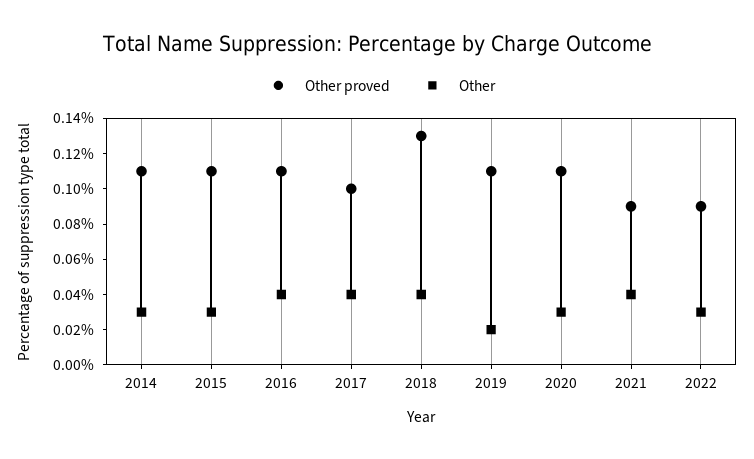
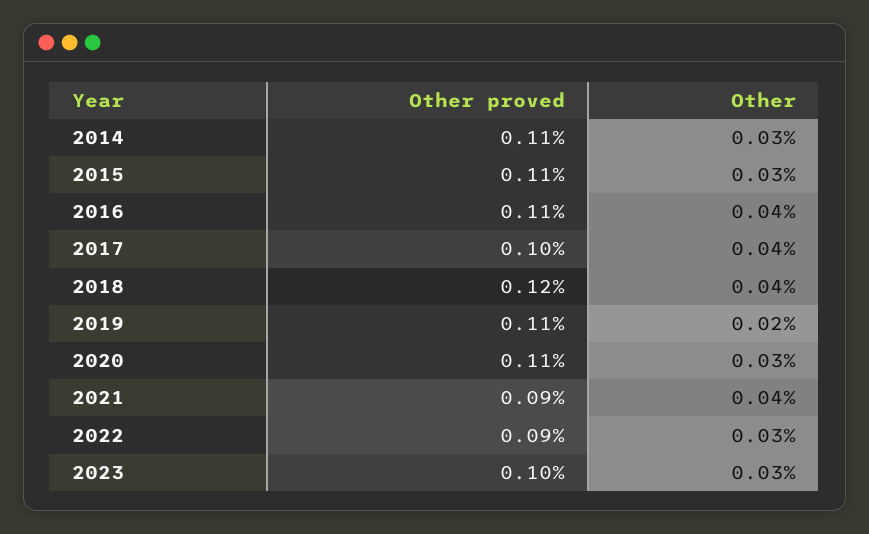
Other proved, 2018: 0.13 -> 0.12
Other proved, 2023: none -> 0.1
Other, 2023: none -> 0.03

